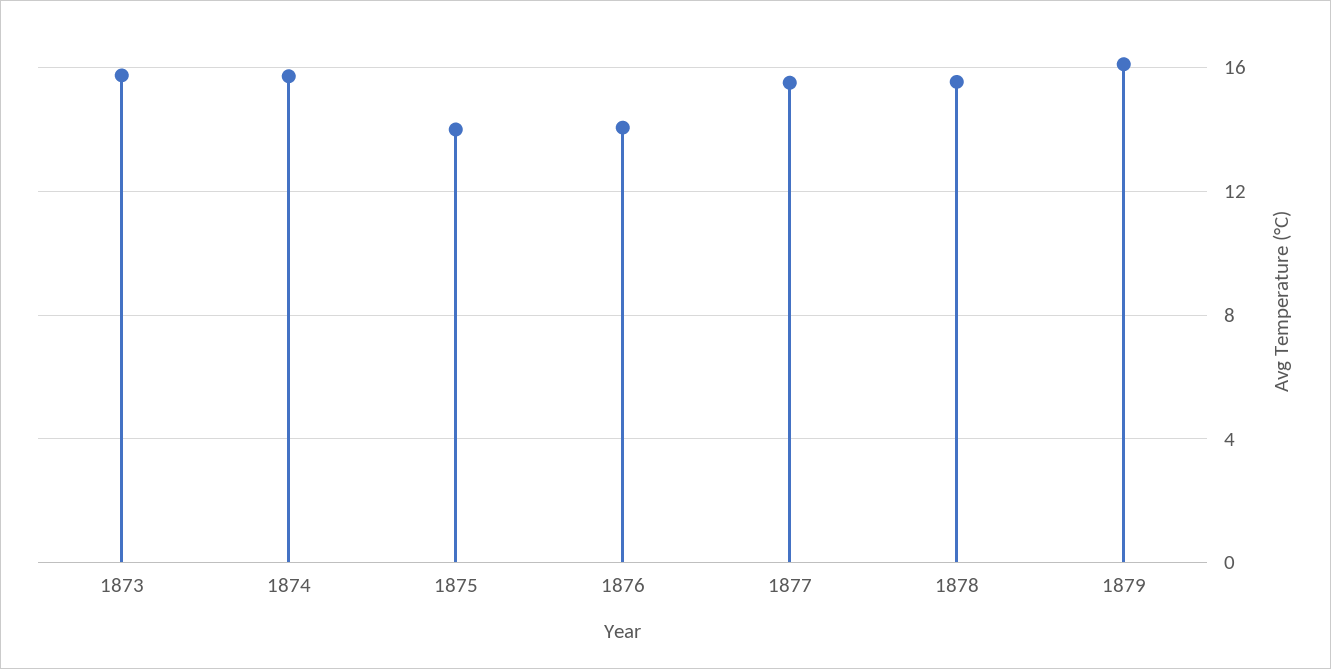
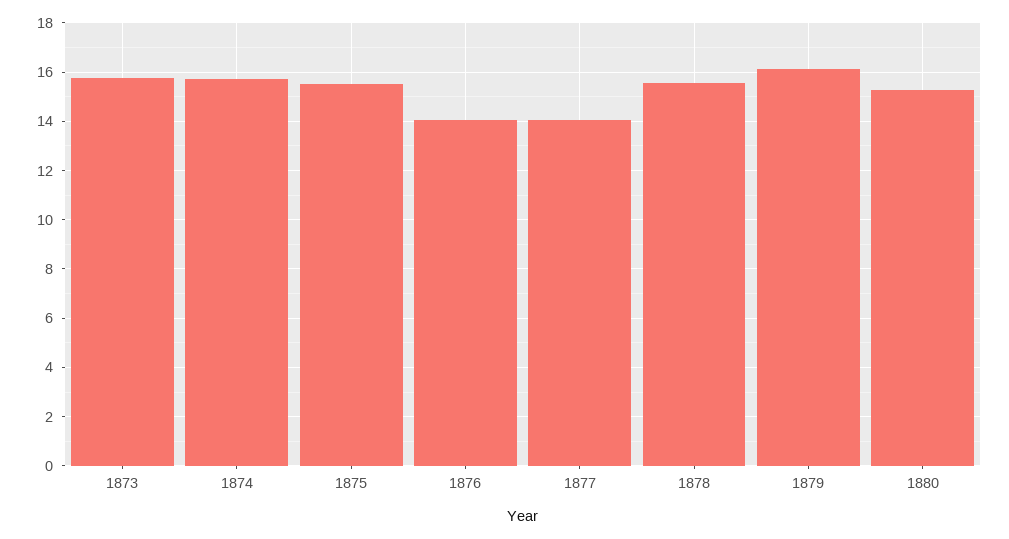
1875: 14 -> 15.5
1877: 15.5 -> 14
1880: none -> 15.25

